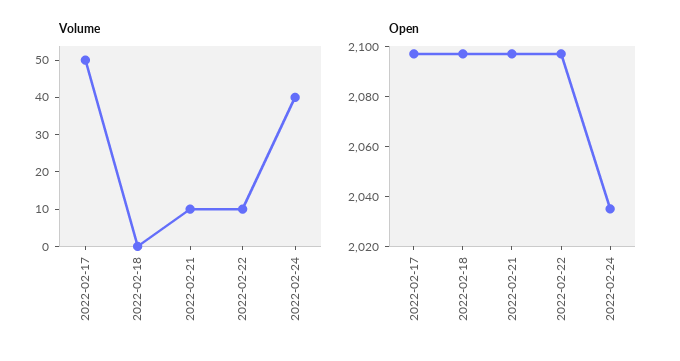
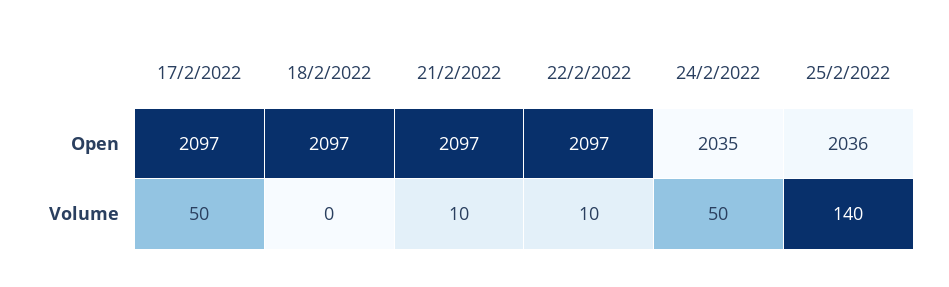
Volume, 2022-02-24: 40 -> 50
Open, 25/2/2022: none -> 2036
Volume, 25/2/2022: none -> 140

